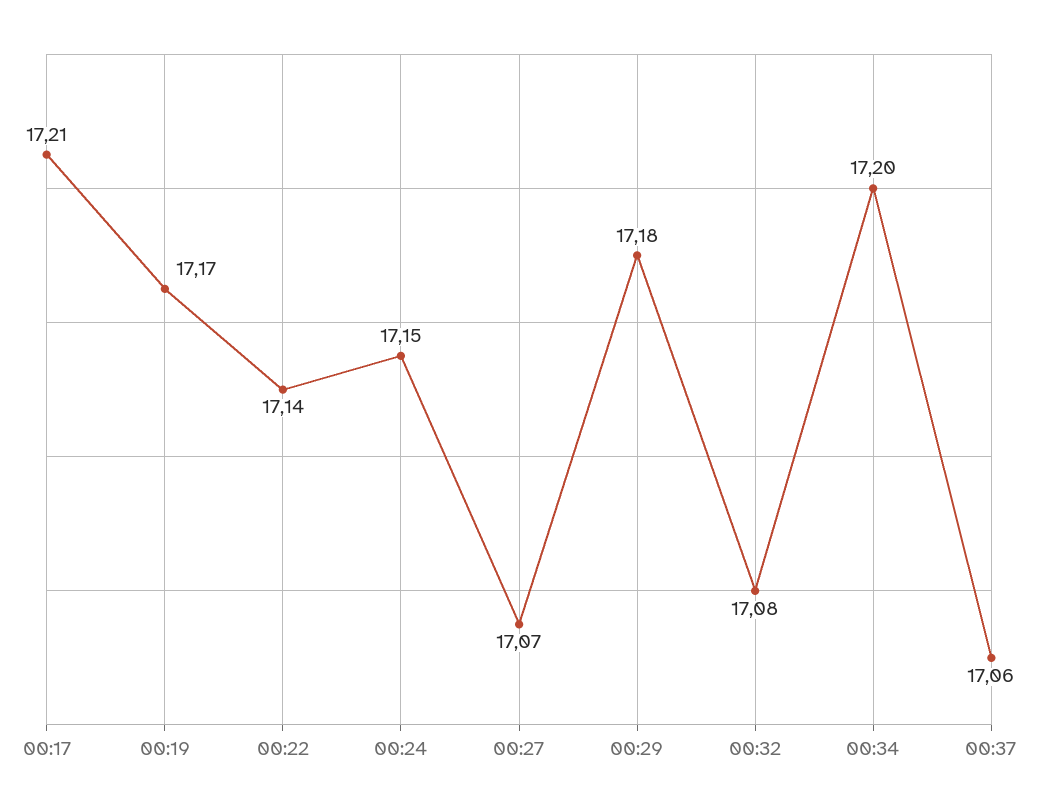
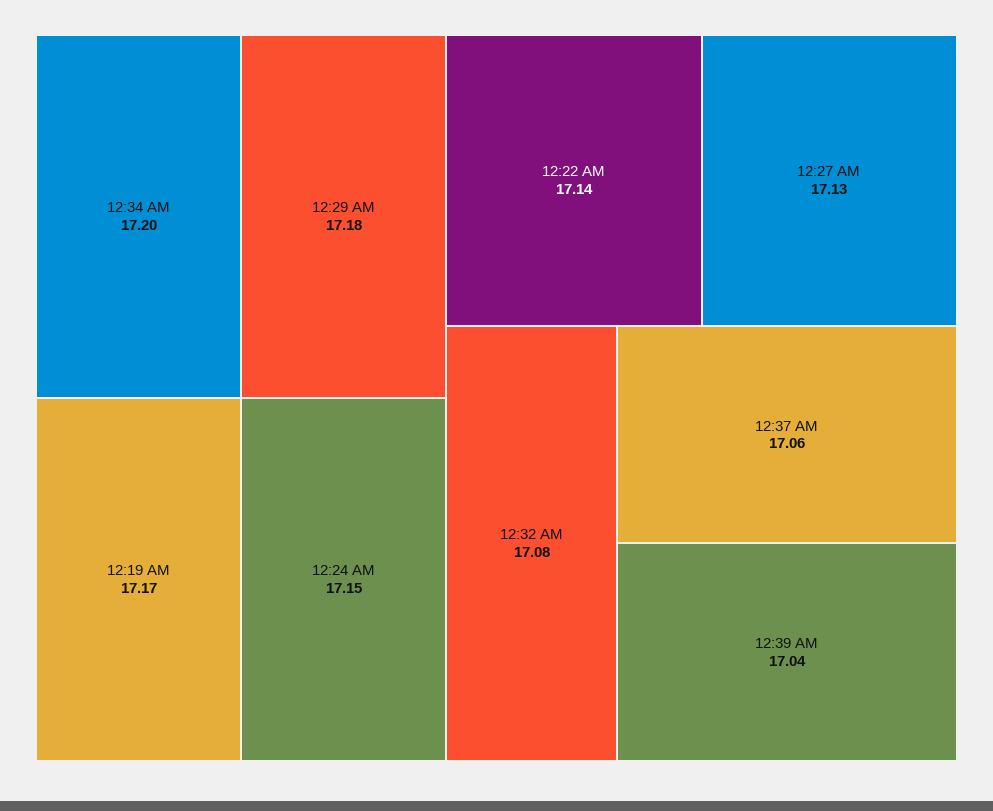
00:17: 17.21 -> none
00:27: 17.07 -> 17.13
12:39 AM: none -> 17.04

